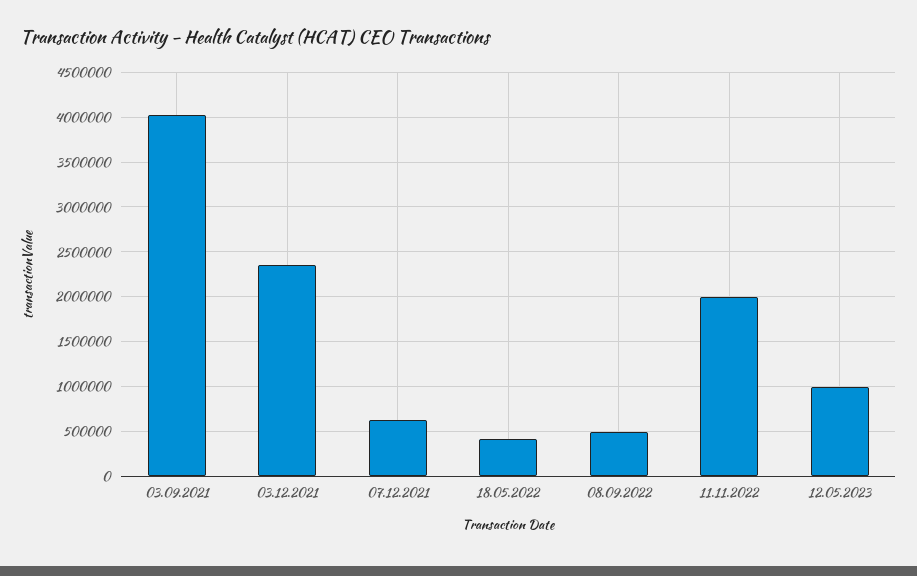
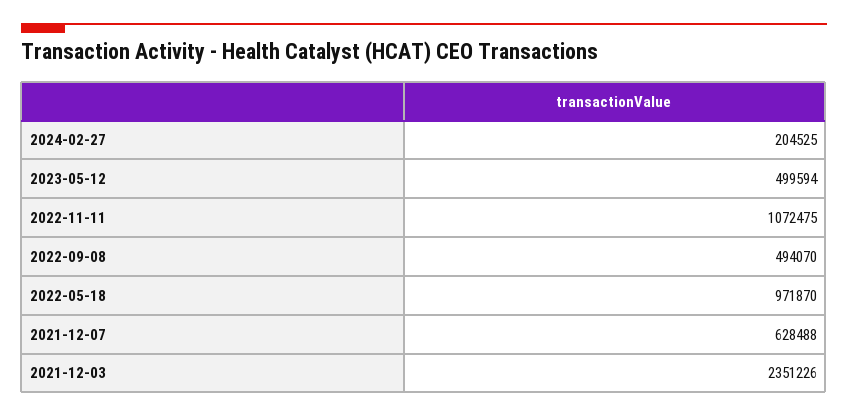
03.09.2021: 4000000 -> none
18.05.2022: 400000 -> 971870
11.11.2022: 2000000 -> 1072475
12.05.2023: 1000000 -> 499594
2024-02-27: none -> 204525

